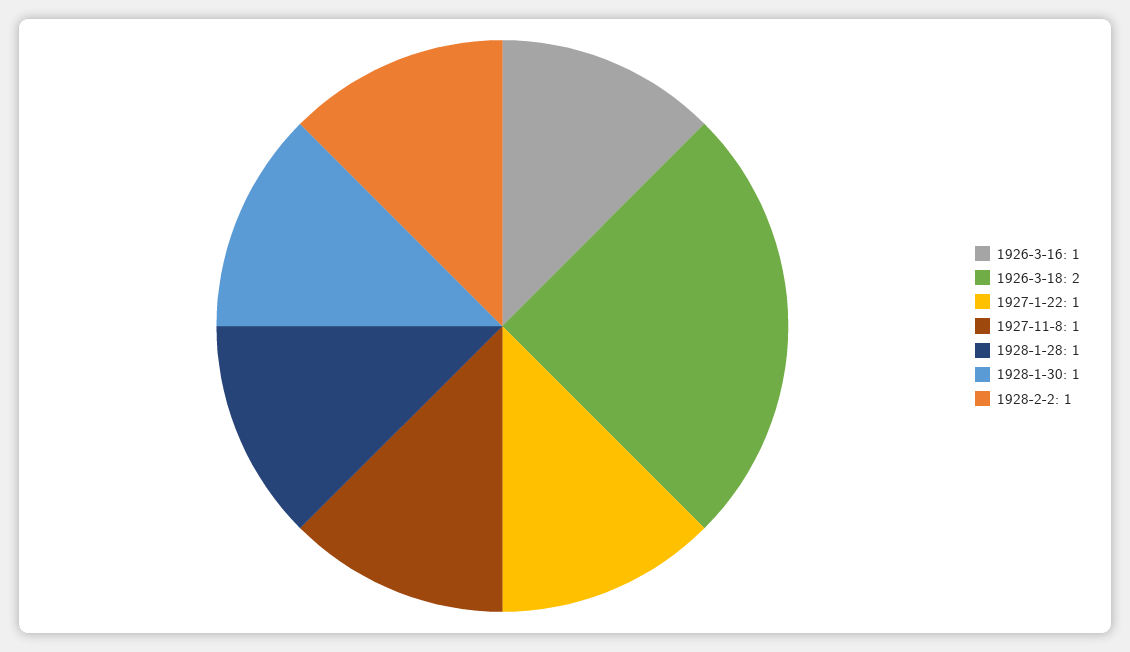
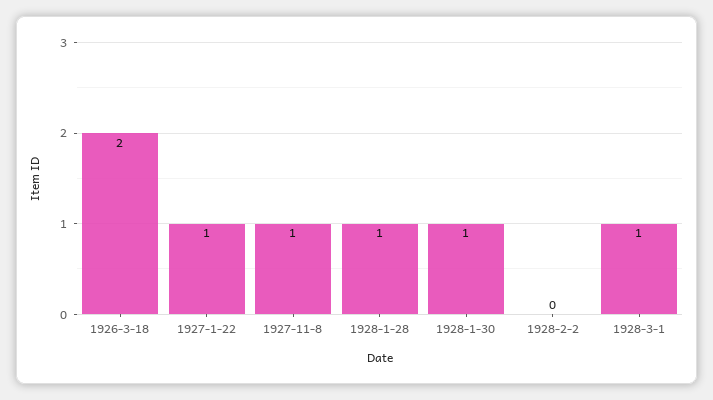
1926-3-16: 1 -> none
1928-2-2: 1 -> 0
1928-3-1: none -> 1

